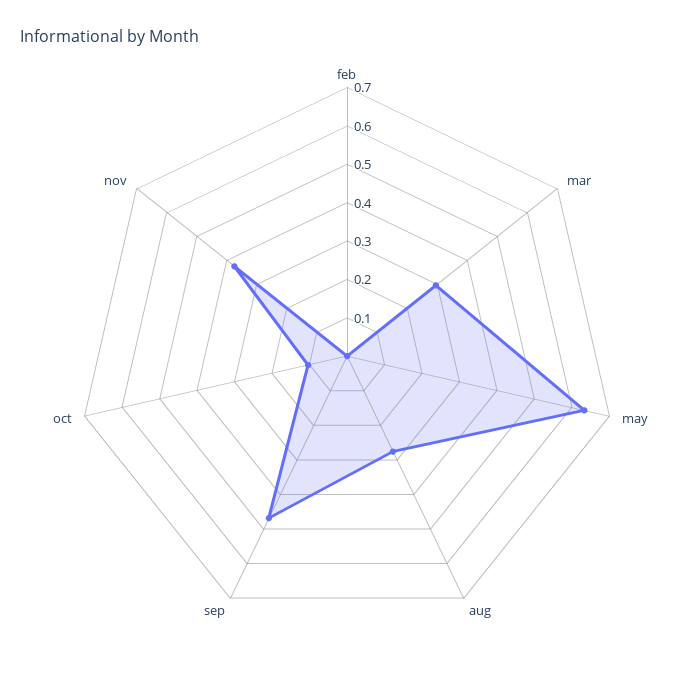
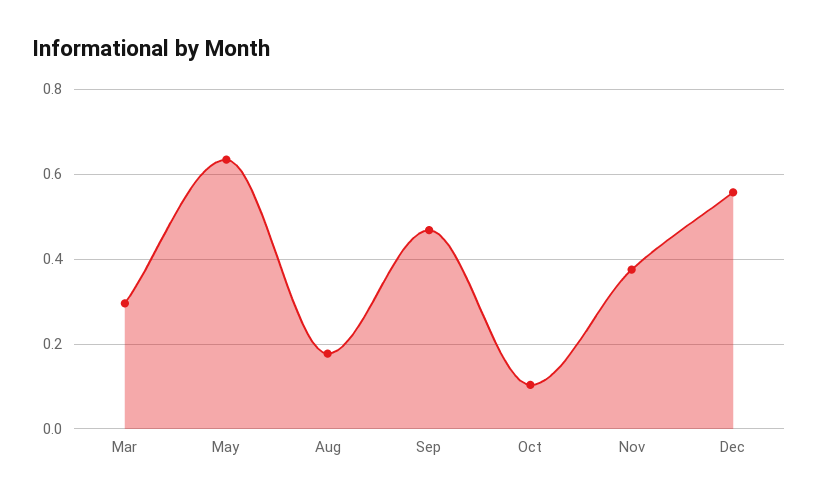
feb: 0 -> none
aug: 0.275 -> 0.18
Dec: none -> 0.56

